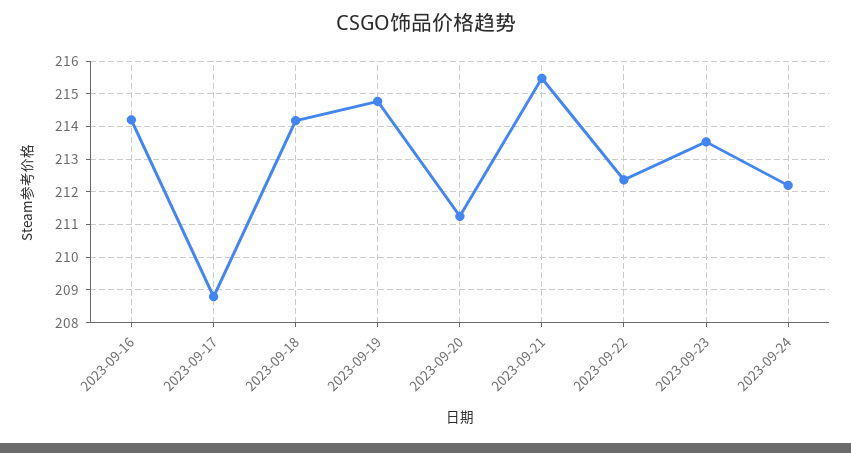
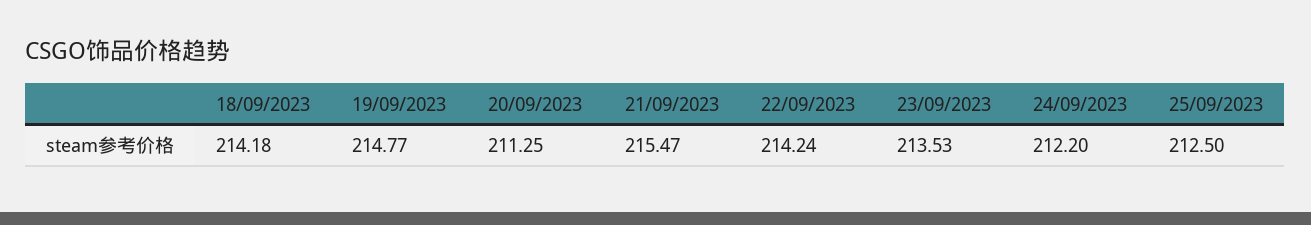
2023-09-16: 214.2 -> none
2023-09-17: 208.8 -> none
2023-09-22: 212.4 -> 214.24
25/09/2023: none -> 212.5

